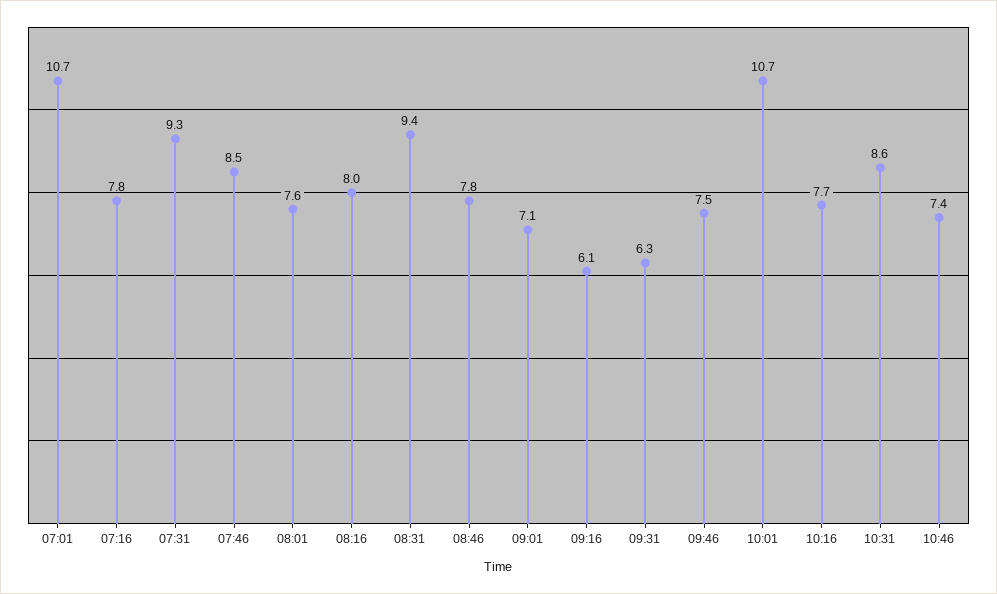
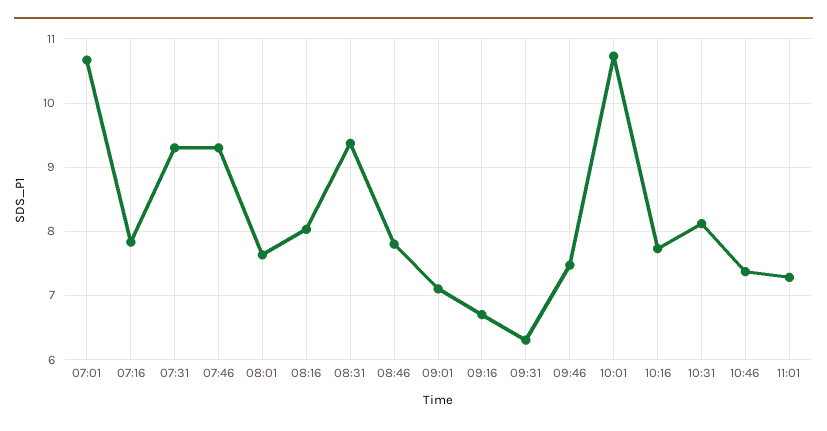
07:46: 8.5 -> 9.3
09:16: 6.1 -> 6.7
10:31: 8.6 -> 8.1
11:01: none -> 7.3

